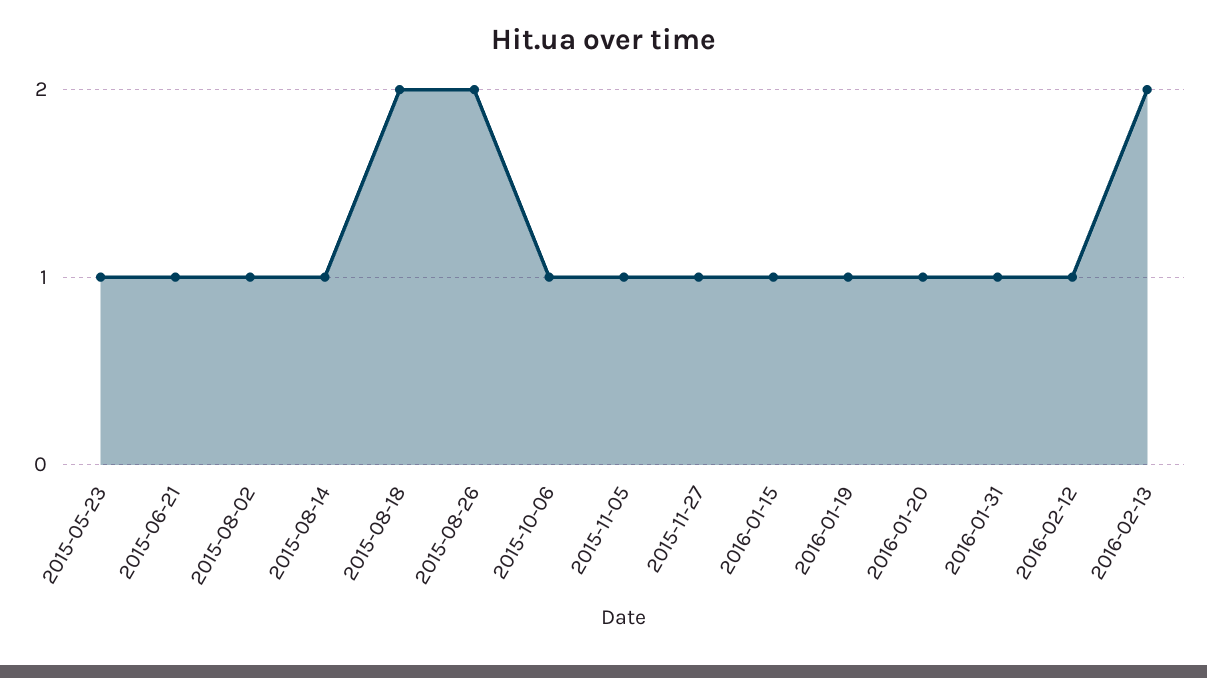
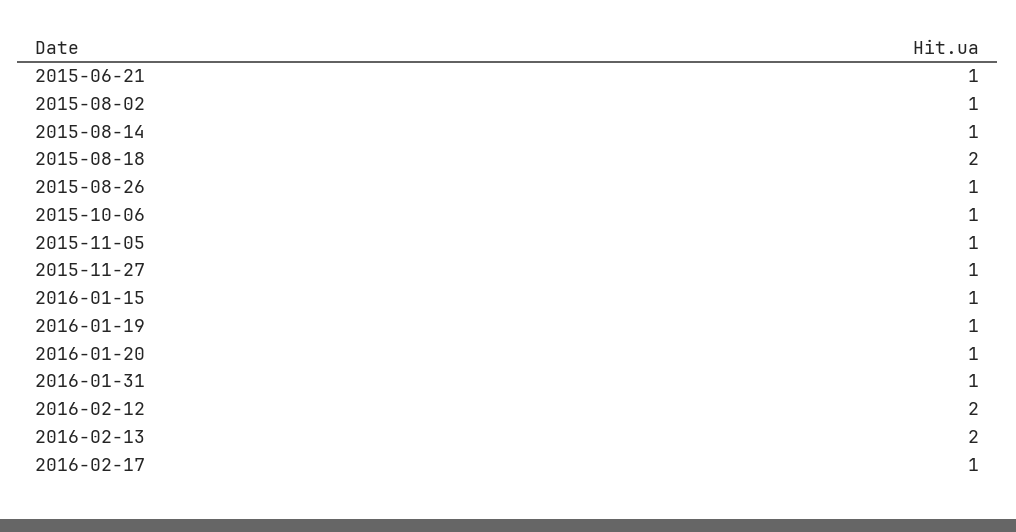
2015-05-23: 1 -> none
2015-08-26: 2 -> 1
2016-02-12: 1 -> 2
2016-02-17: none -> 1

